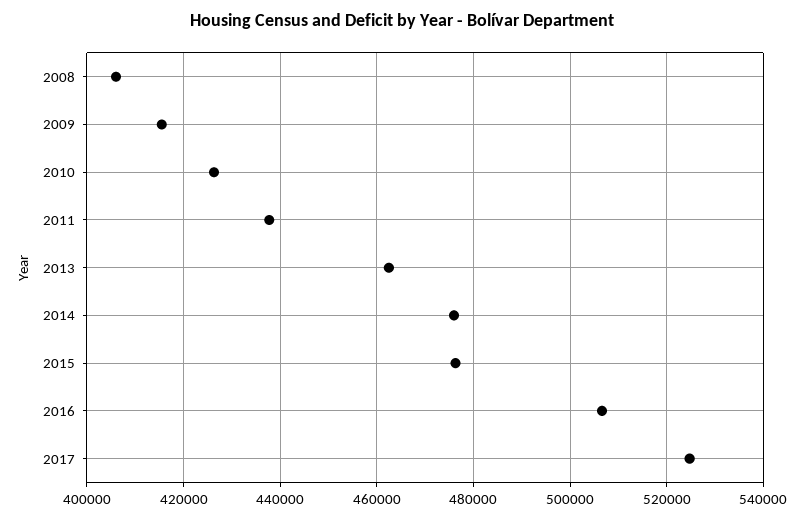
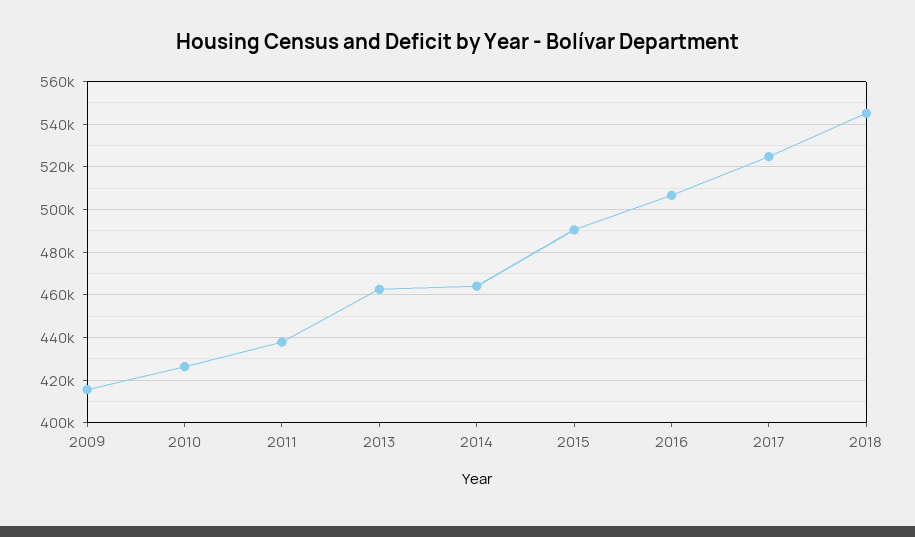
2008: 406000 -> none
2014: 476000 -> 465000
2015: 476000 -> 490000
2018: none -> 545000

